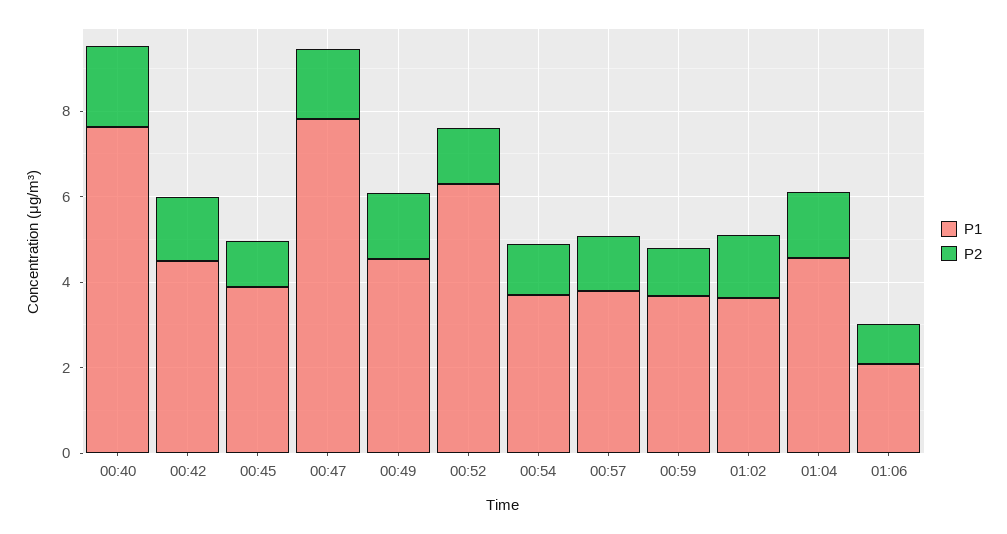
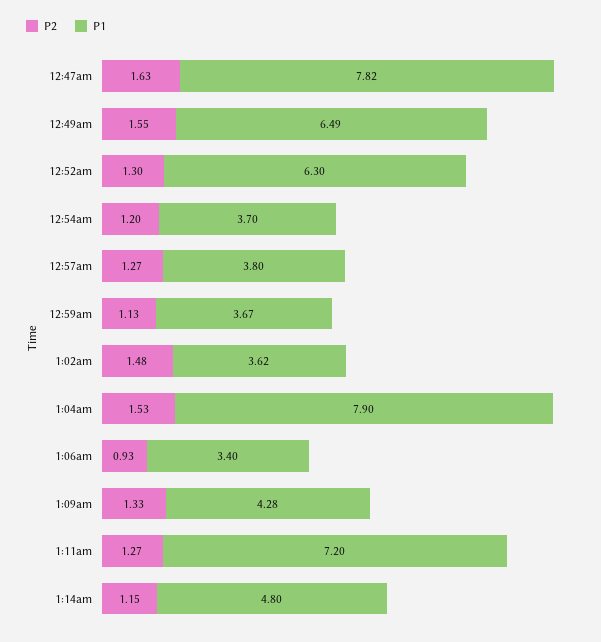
P1, 00:40: 7.5 -> none
P2, 00:40: 2 -> none
P1, 00:42: 4.5 -> none
P2, 00:42: 1.5 -> none
P1, 00:45: 4 -> none
P2, 00:45: 1 -> none
P1, 00:49: 4.5 -> 6.49
P1, 01:04: 4.5 -> 7.9
P1, 01:06: 2 -> 3.4
P2, 1:09am: none -> 1.33
P1, 1:09am: none -> 4.28
P2, 1:11am: none -> 1.27
P1, 1:11am: none -> 7.2
P2, 1:14am: none -> 1.15
P1, 1:14am: none -> 4.8

